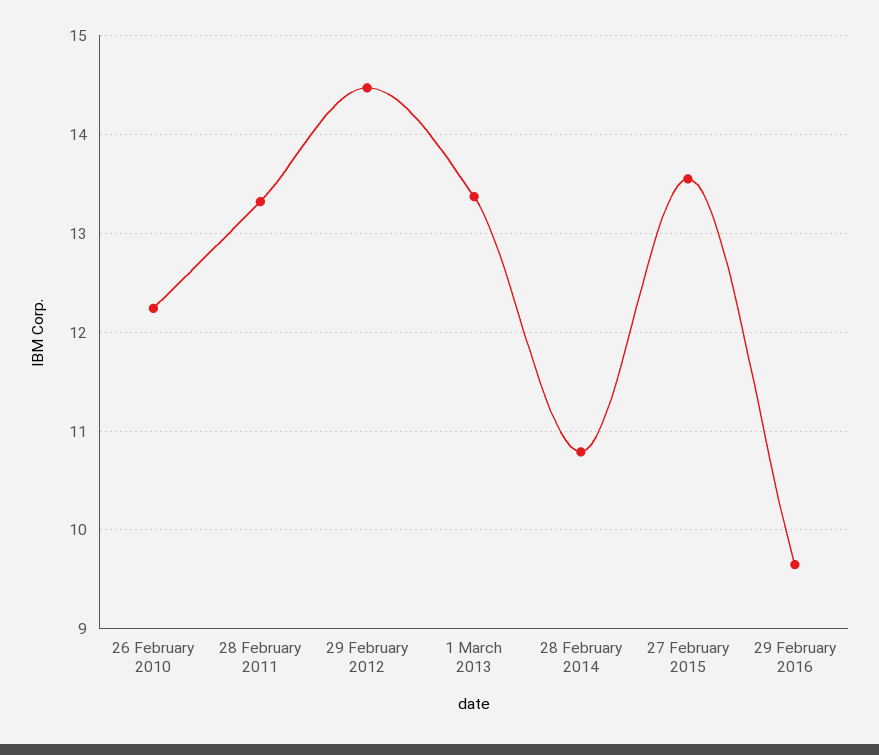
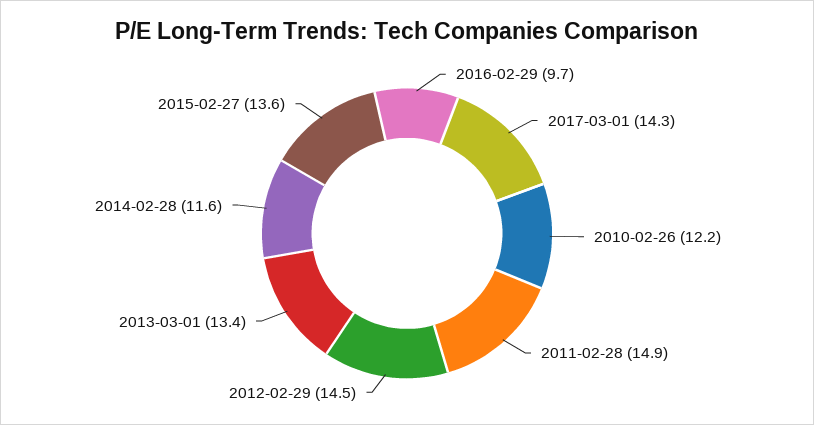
28 February 2011: 13.3 -> 14.9
28 February 2014: 10.8 -> 11.6
2017-03-01: none -> 14.3

